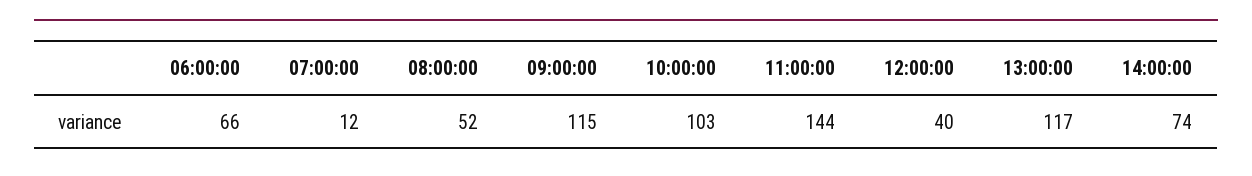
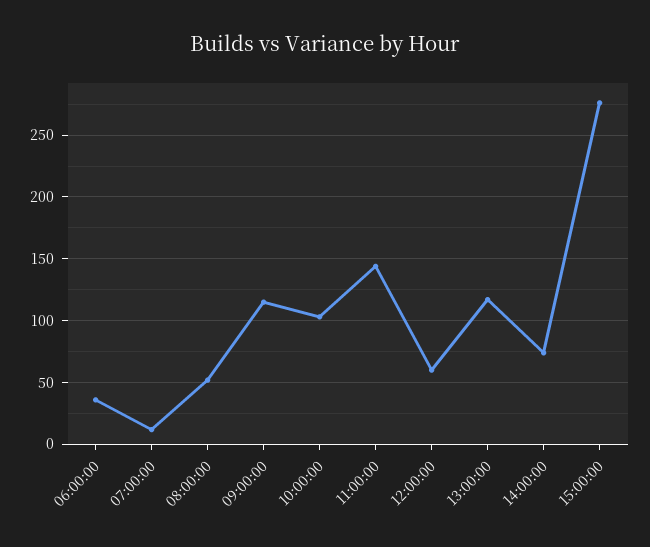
06:00:00: 66 -> 35
12:00:00: 40 -> 60
15:00:00: none -> 275

